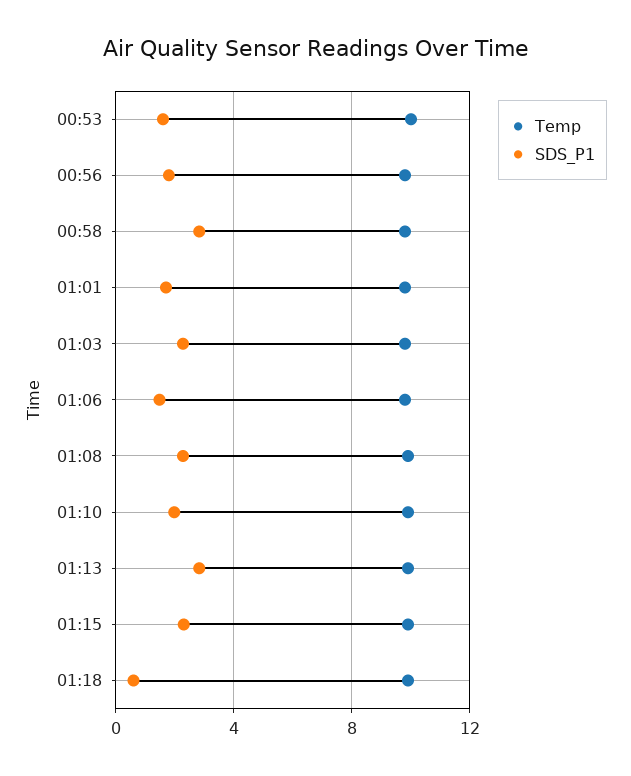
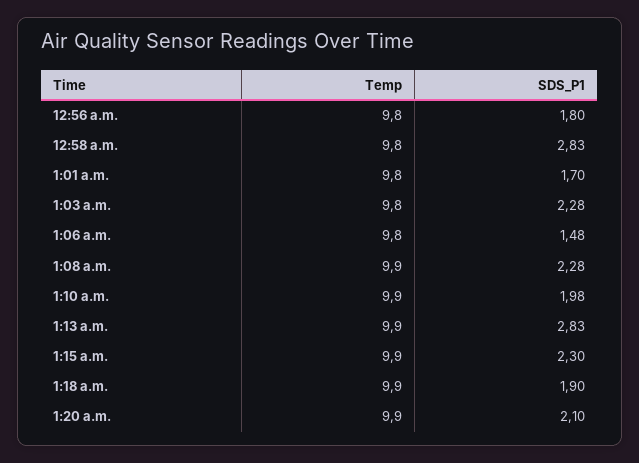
Temp, 00:53: 10 -> none
SDS_P1, 00:53: 1.5 -> none
SDS_P1, 01:18: 0.5 -> 1.9
Temp, 1:20 a.m.: none -> 9.9
SDS_P1, 1:20 a.m.: none -> 2.1

